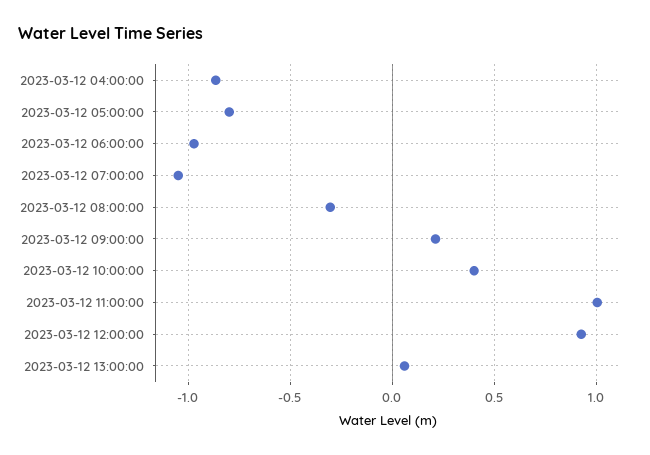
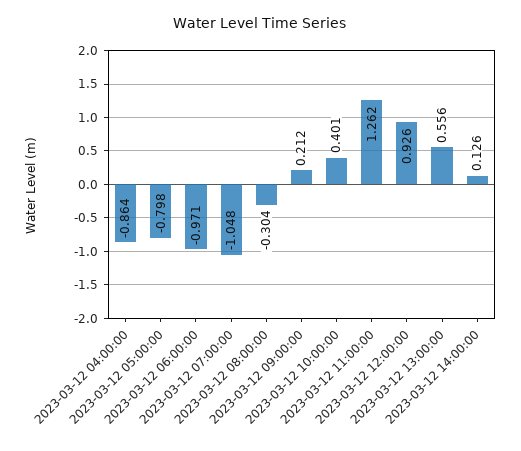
2023-03-12 11:00:00: 1 -> 1.262
2023-03-12 13:00:00: 0.05 -> 0.556
2023-03-12 14:00:00: none -> 0.126

